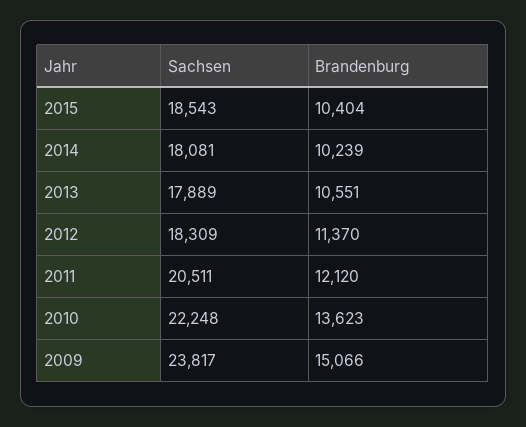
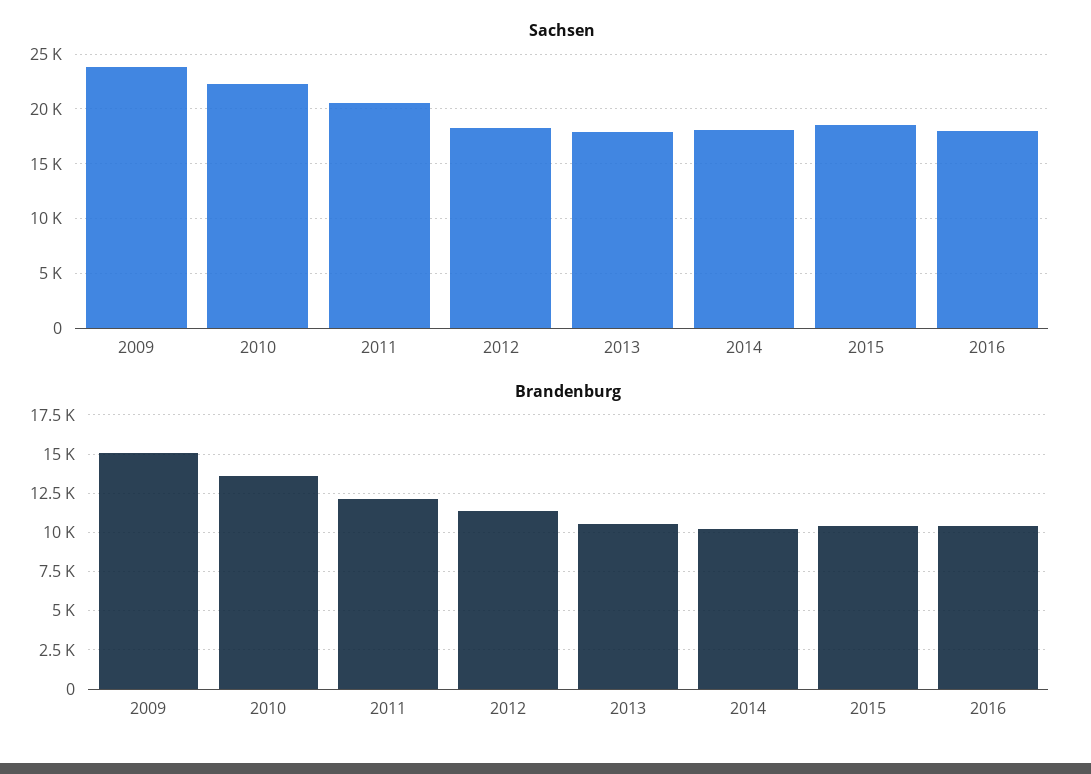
Sachsen, 2016: none -> 18000
Brandenburg, 2016: none -> 10500

